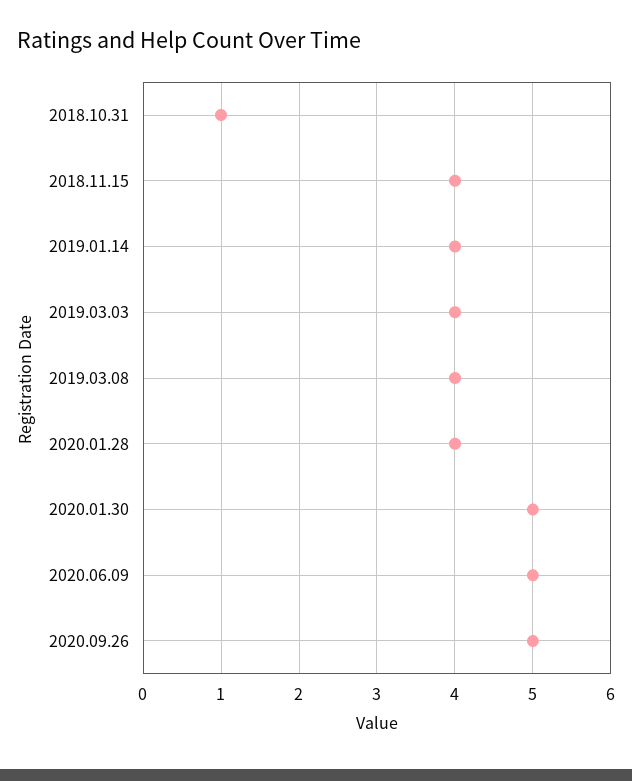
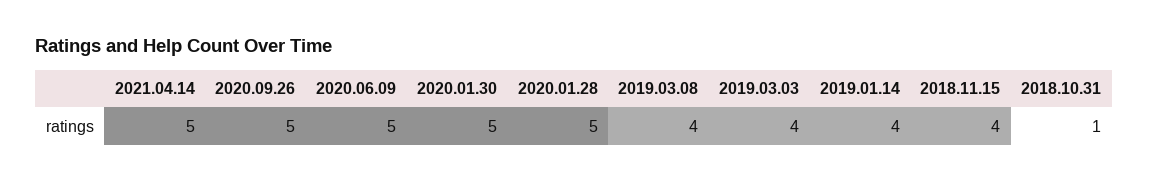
2020.01.28: 4 -> 5
2021.04.14: none -> 5

